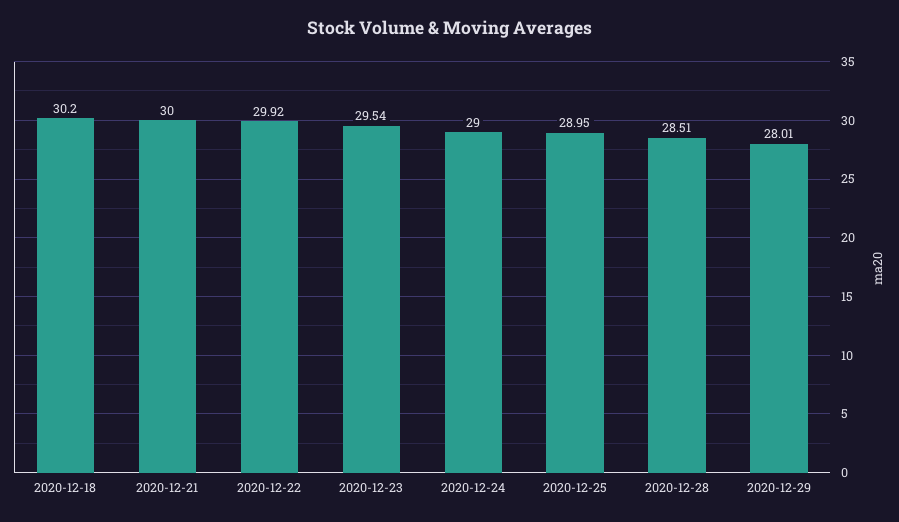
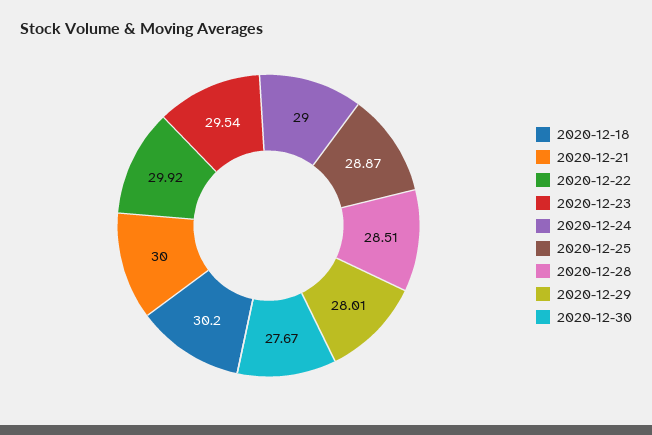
2020-12-25: 28.95 -> 28.87
2020-12-30: none -> 27.67

